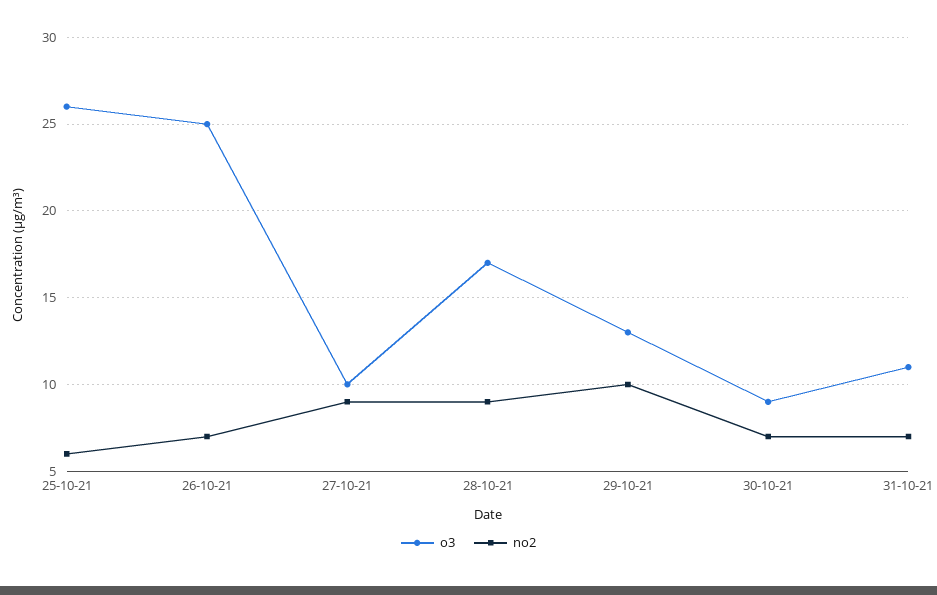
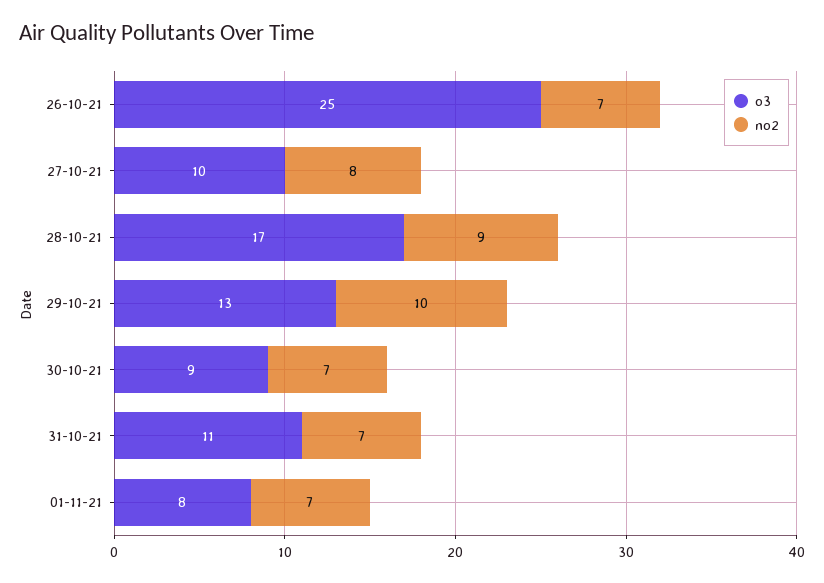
o3, 25-10-21: 26 -> none
no2, 25-10-21: 6 -> none
no2, 27-10-21: 9 -> 8
o3, 01-11-21: none -> 8
no2, 01-11-21: none -> 7

